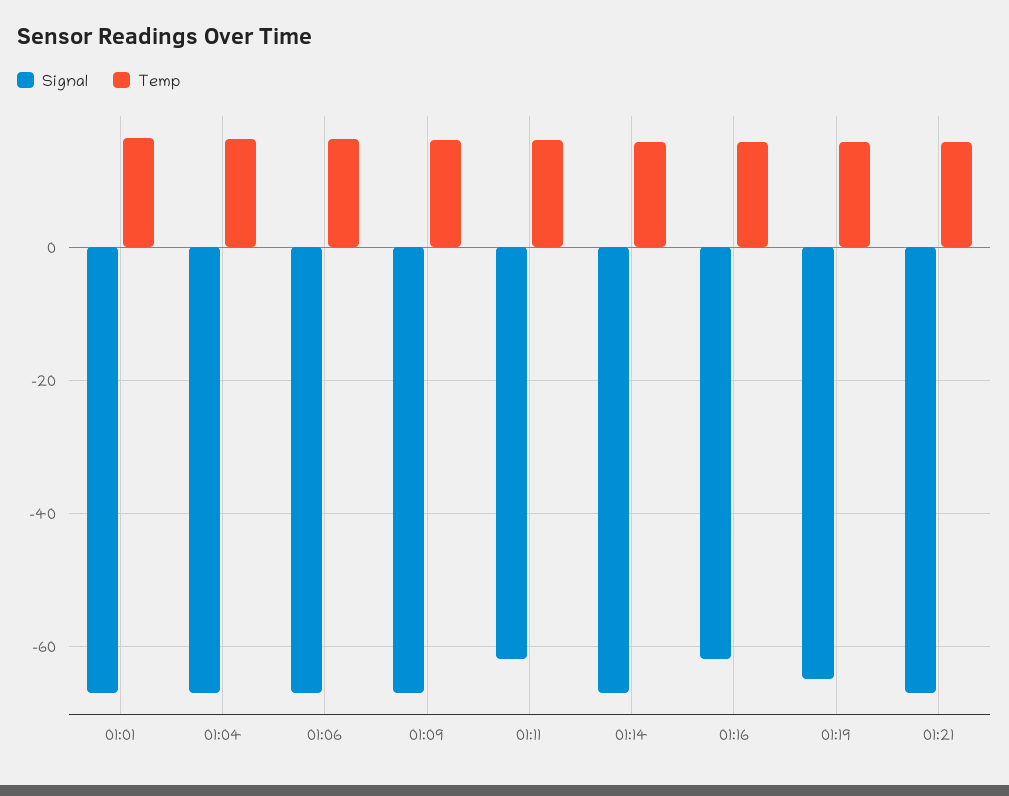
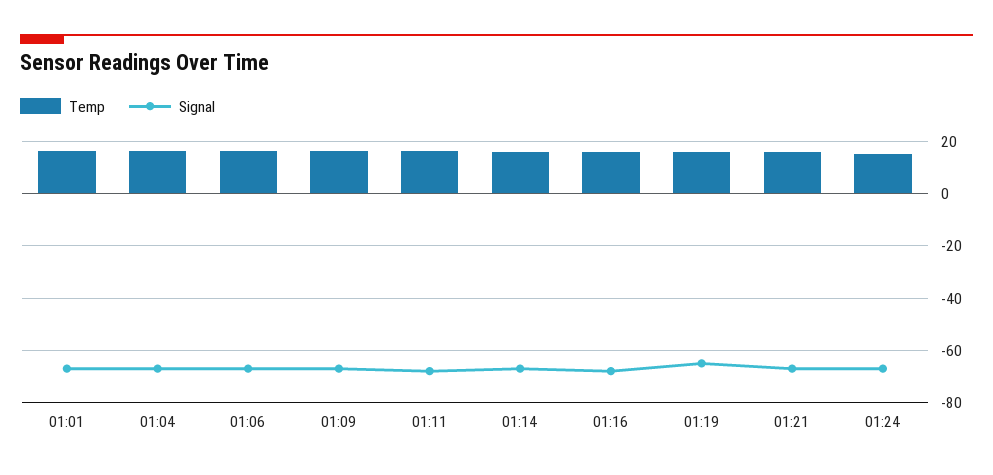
Signal, 01:11: -62 -> -67.5
Signal, 01:16: -62 -> -67.5
Temp, 01:24: none -> 15
Signal, 01:24: none -> -67.5

